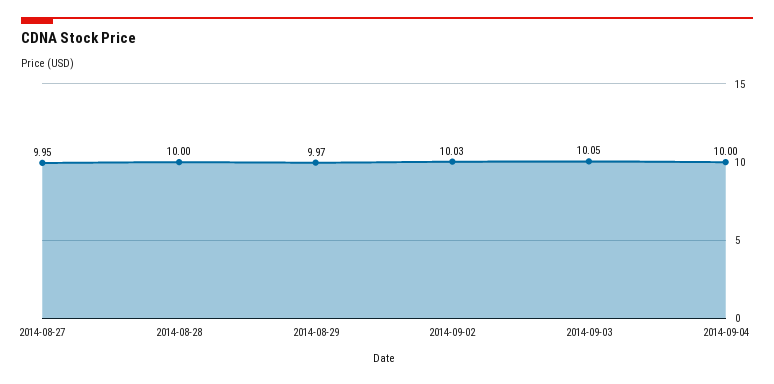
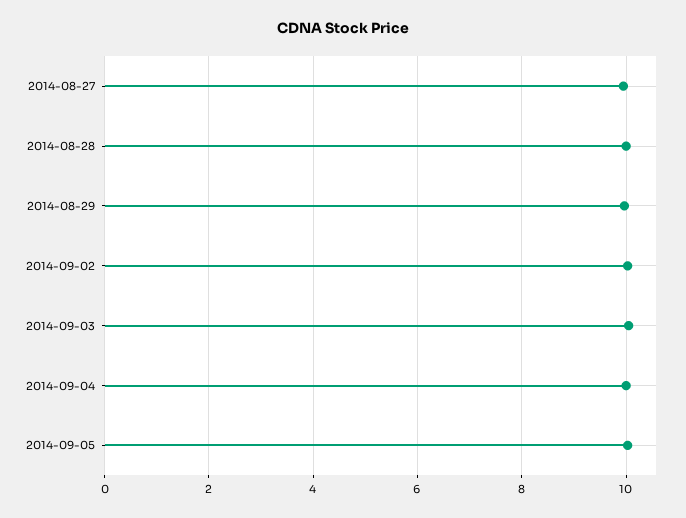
2014-09-05: none -> 10

